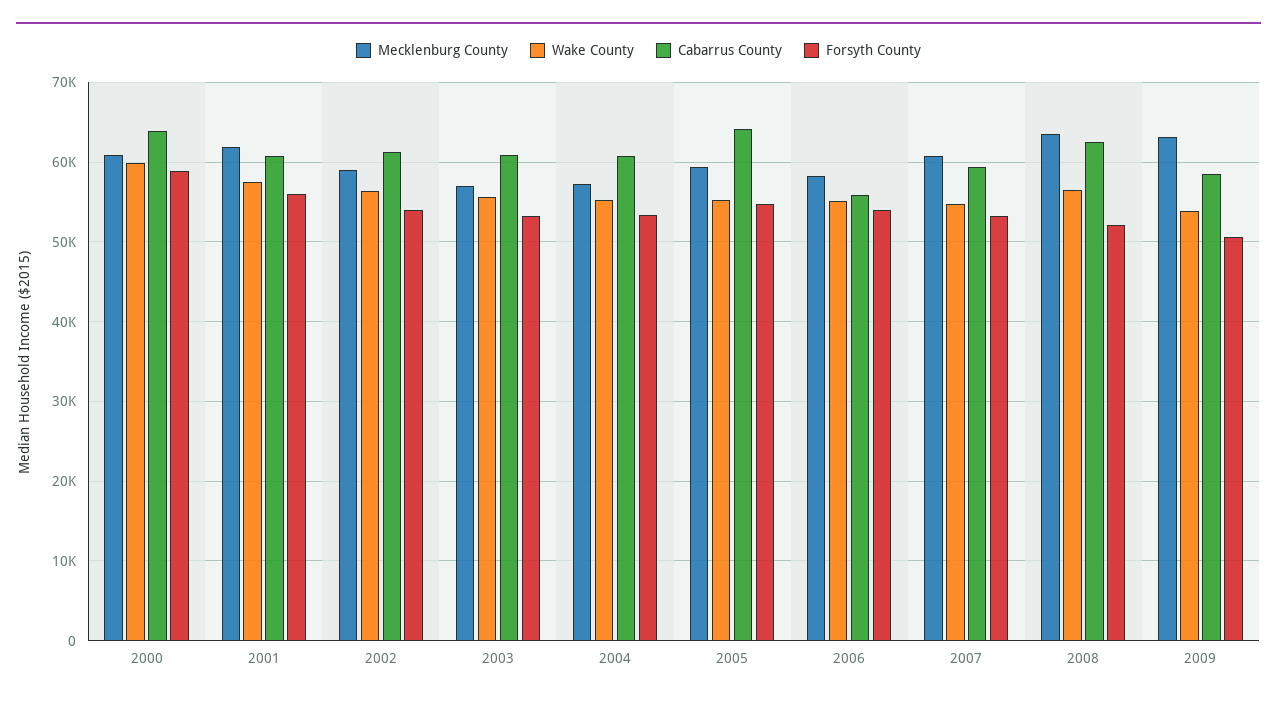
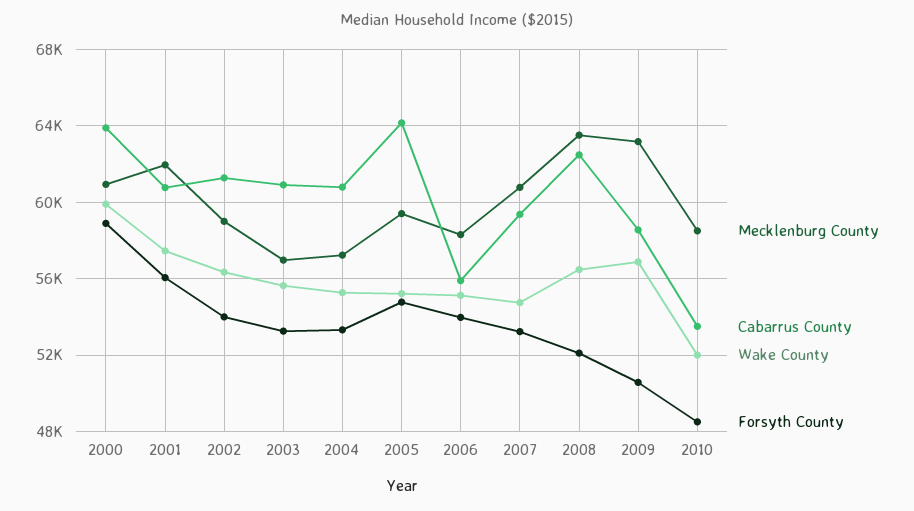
Wake County, 2009: 54000 -> 57000
Mecklenburg County, 2010: none -> 58500
Cabarrus County, 2010: none -> 53500
Wake County, 2010: none -> 52000
Forsyth County, 2010: none -> 48500

